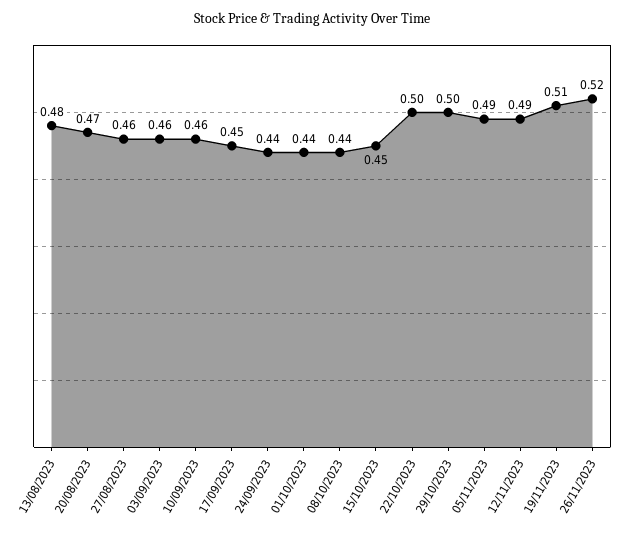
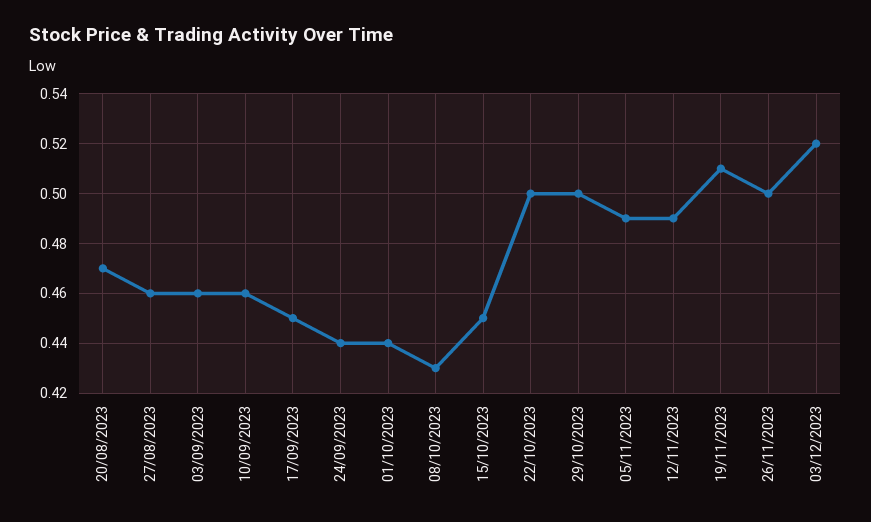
13/08/2023: 0.48 -> none
08/10/2023: 0.44 -> 0.43
26/11/2023: 0.52 -> 0.5
03/12/2023: none -> 0.52

